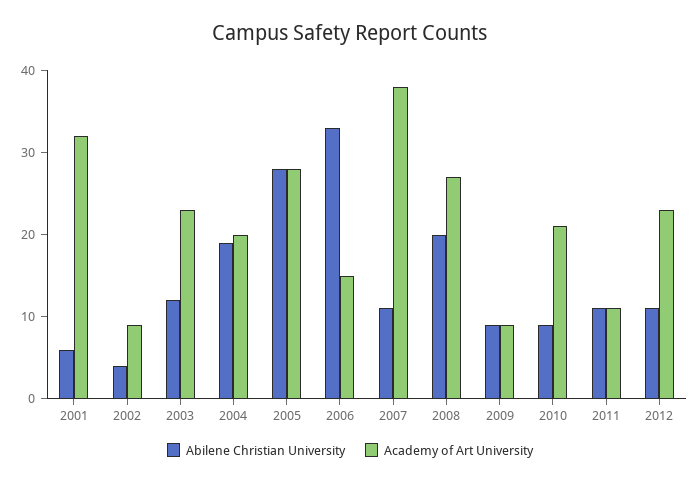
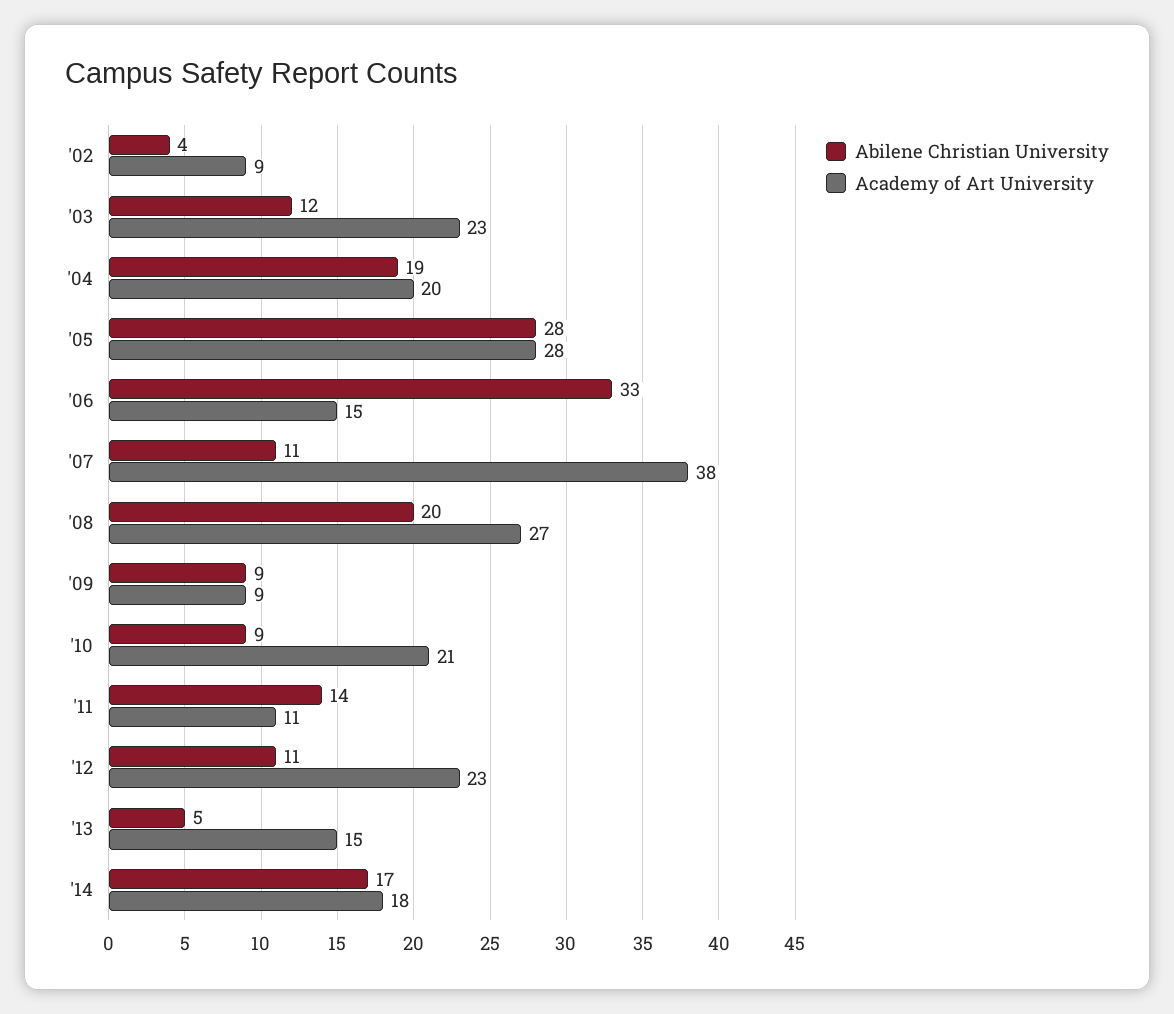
Abilene Christian University, 2001: 6 -> none
Academy of Art University, 2001: 32 -> none
Abilene Christian University, 2011: 11 -> 14
Abilene Christian University, '13: none -> 5
Academy of Art University, '13: none -> 15
Abilene Christian University, '14: none -> 17
Academy of Art University, '14: none -> 18

